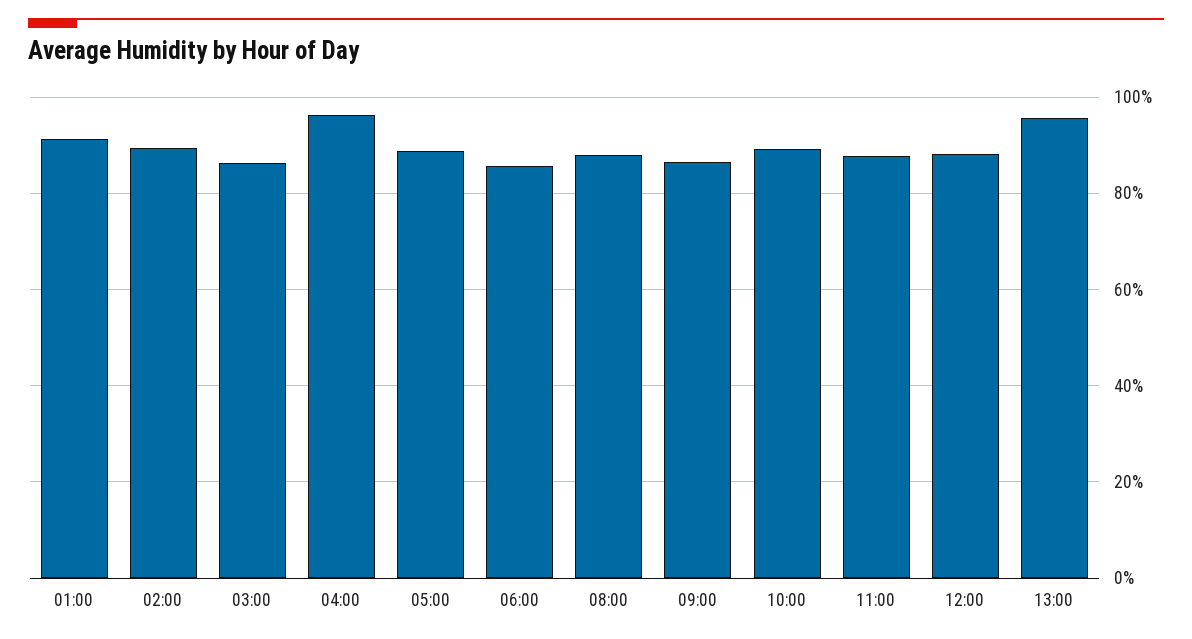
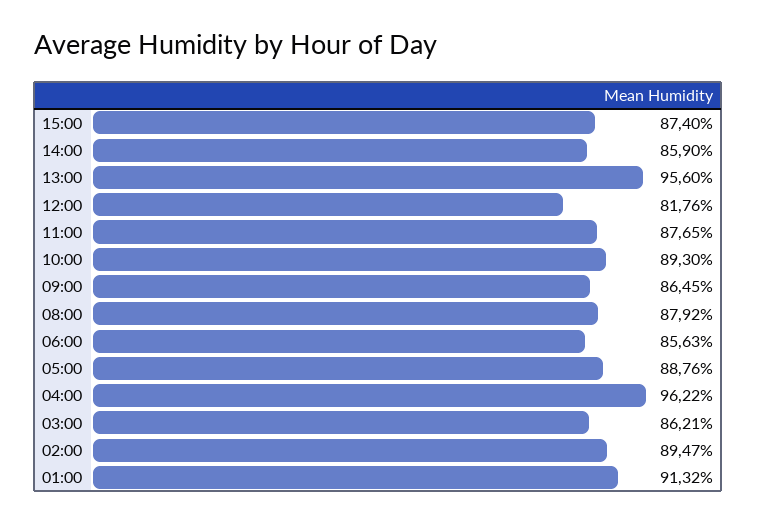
12:00: 88 -> 81.76
15:00: none -> 87.4
14:00: none -> 85.9

